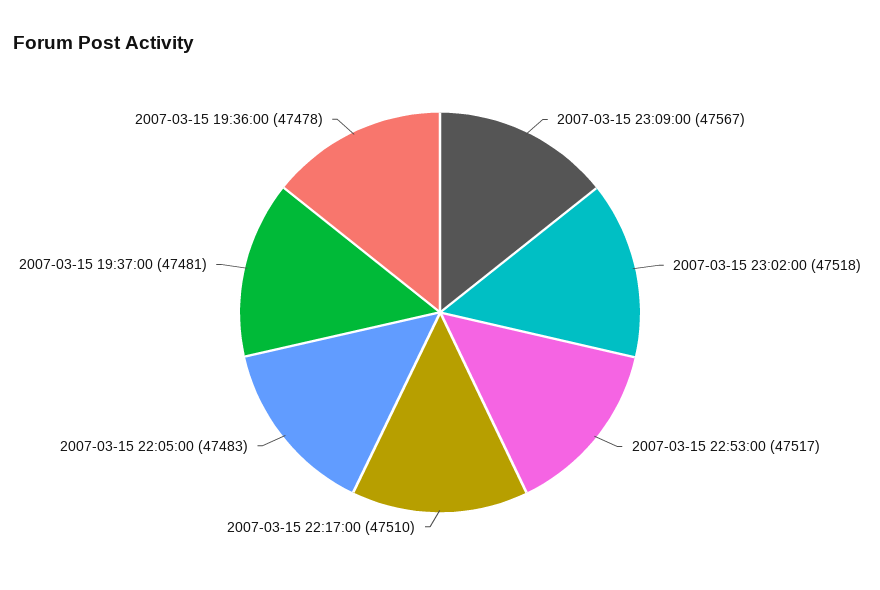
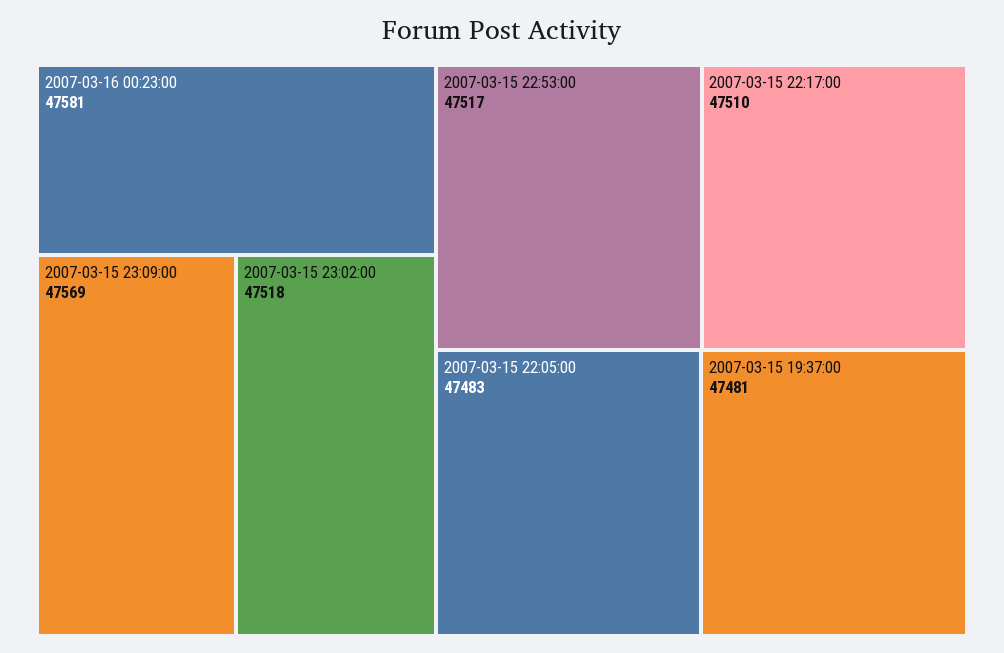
2007-03-15 23:09:00: 47567 -> 47569
2007-03-15 19:36:00: 47478 -> none
2007-03-16 00:23:00: none -> 47581

